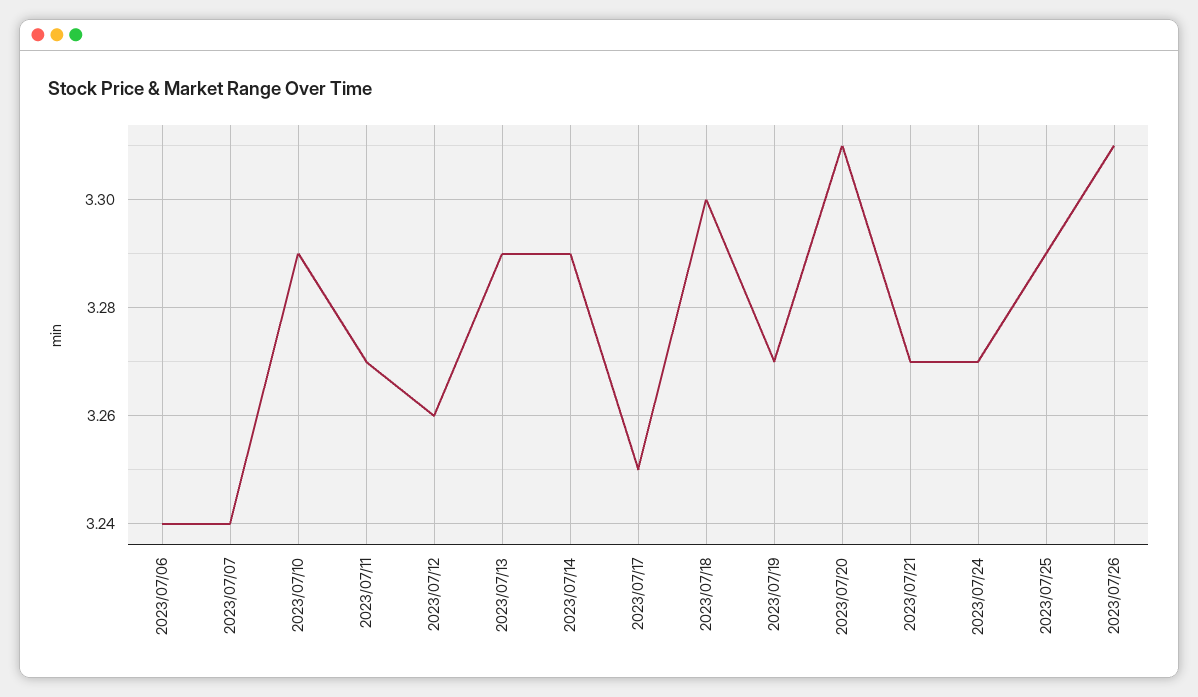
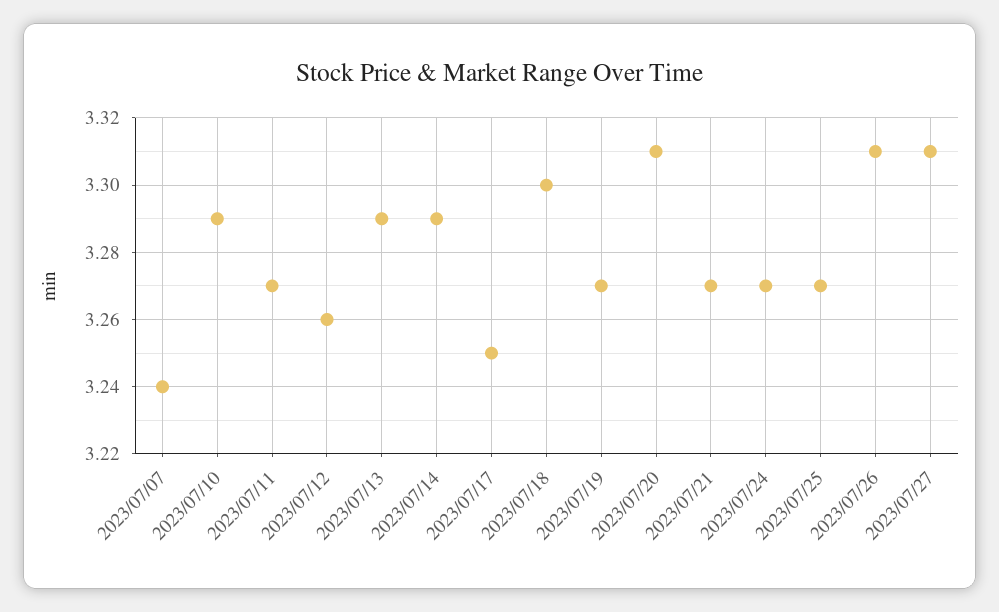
2023/07/06: 3.24 -> none
2023/07/25: 3.29 -> 3.27
2023/07/27: none -> 3.31

